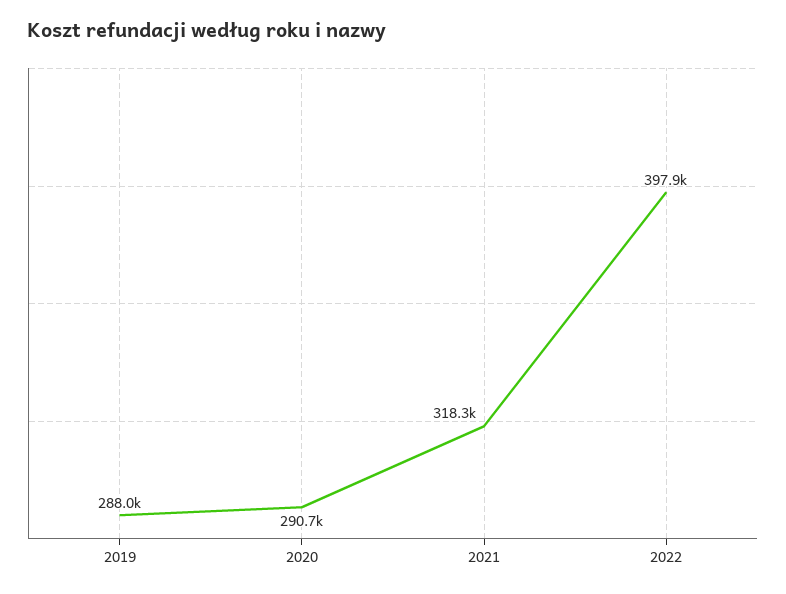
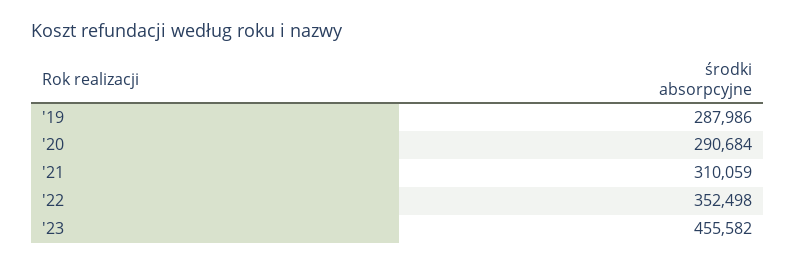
2021: 318300 -> 310059
2022: 397900 -> 352498
'23: none -> 455582

